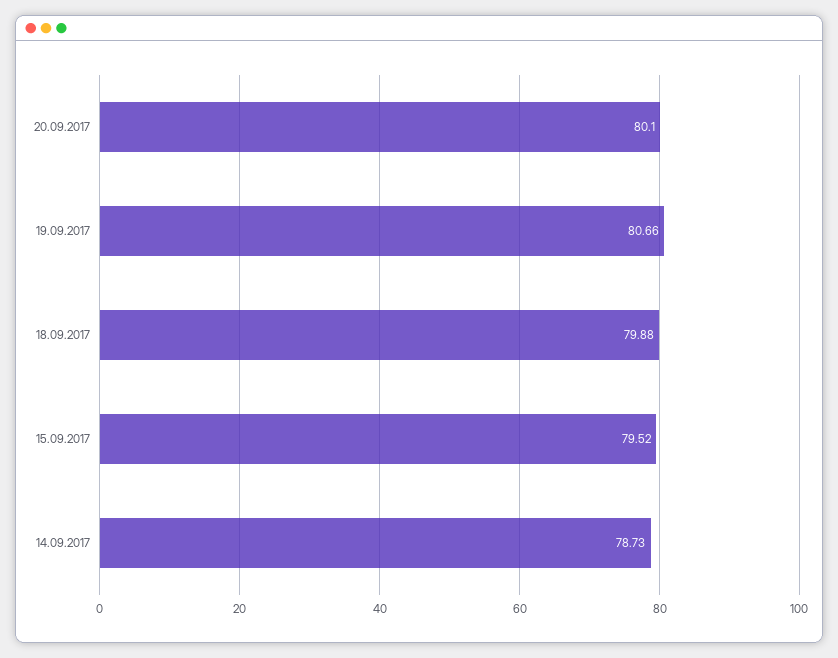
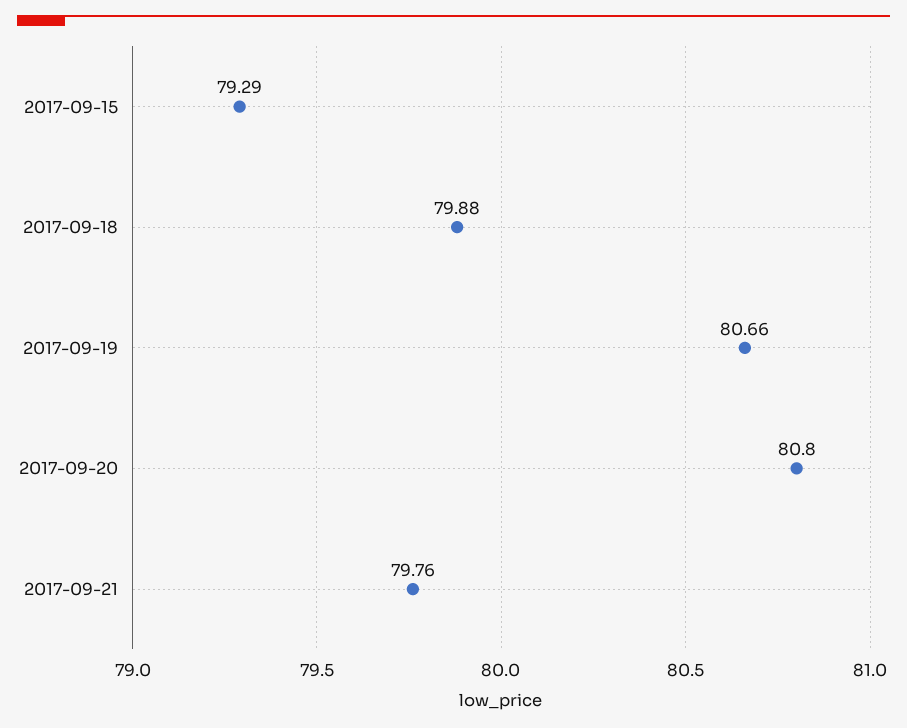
20.09.2017: 80.1 -> 80.8
15.09.2017: 79.52 -> 79.29
14.09.2017: 78.73 -> none
2017-09-21: none -> 79.76

